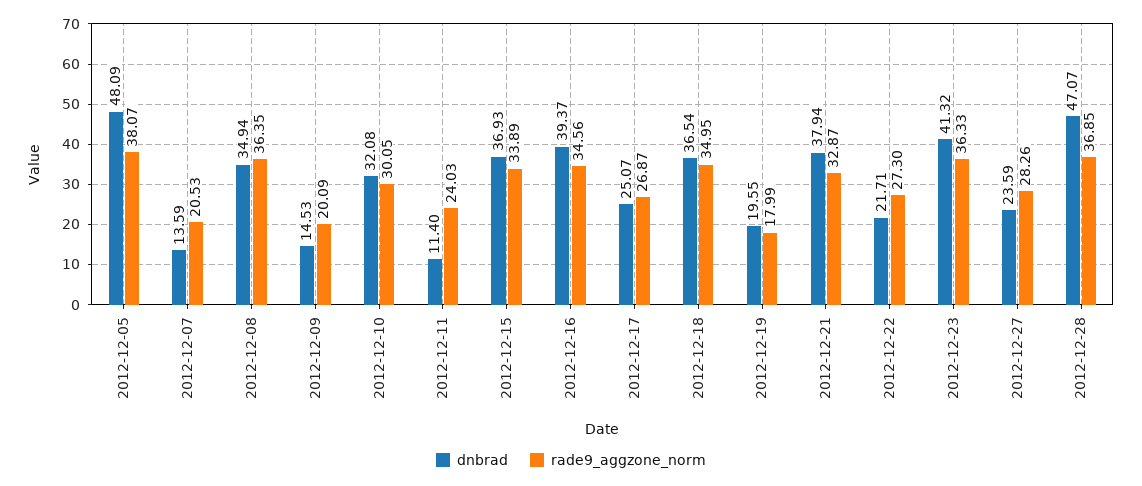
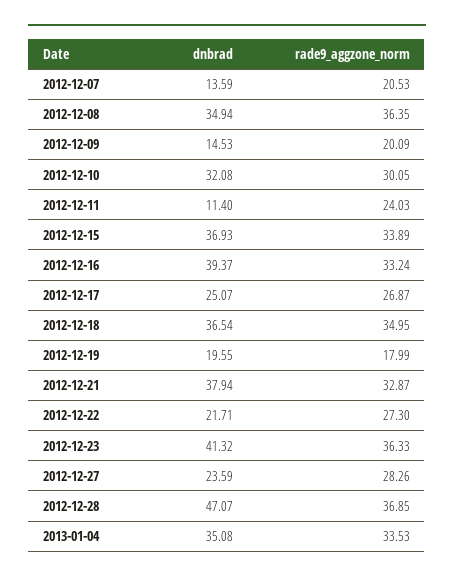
dnbrad, 2012-12-05: 48.09 -> none
rade9_aggzone_norm, 2012-12-05: 38.07 -> none
rade9_aggzone_norm, 2012-12-16: 34.56 -> 33.24
dnbrad, 2013-01-04: none -> 35.08
rade9_aggzone_norm, 2013-01-04: none -> 33.53

